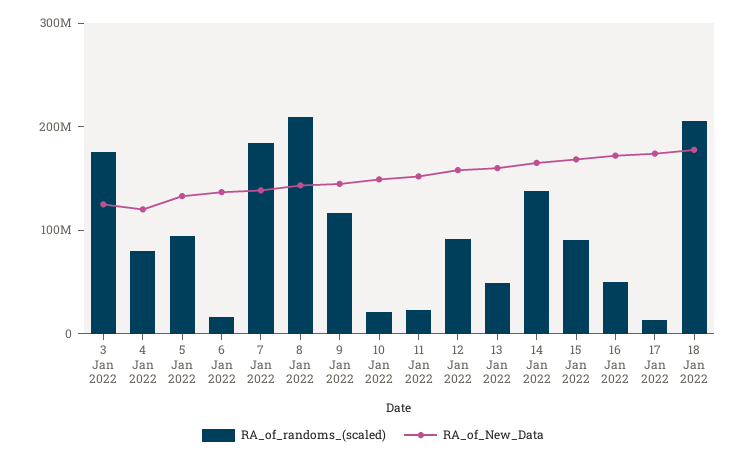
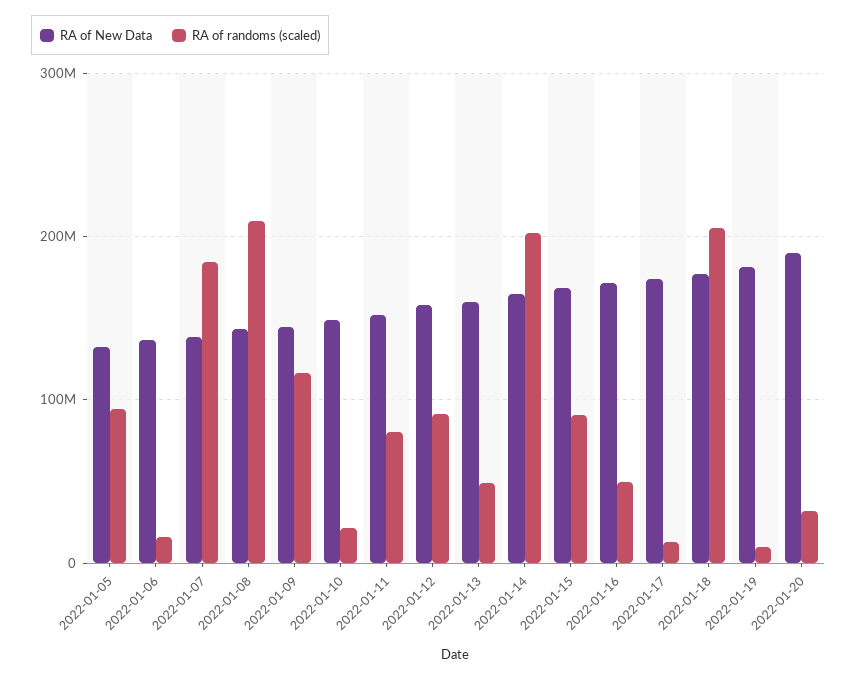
RA_of_randoms_(scaled), 3 Jan 2022: 180000000 -> none
RA_of_New_Data, 3 Jan 2022: 120000000 -> none
RA_of_randoms_(scaled), 4 Jan 2022: 80000000 -> none
RA_of_New_Data, 4 Jan 2022: 120000000 -> none
RA_of_randoms_(scaled), 11 Jan 2022: 20000000 -> 80000000
RA_of_randoms_(scaled), 14 Jan 2022: 140000000 -> 200000000
RA_of_New_Data, 2022-01-19: none -> 180000000
RA_of_randoms_(scaled), 2022-01-19: none -> 10000000
RA_of_New_Data, 2022-01-20: none -> 190000000
RA_of_randoms_(scaled), 2022-01-20: none -> 30000000

